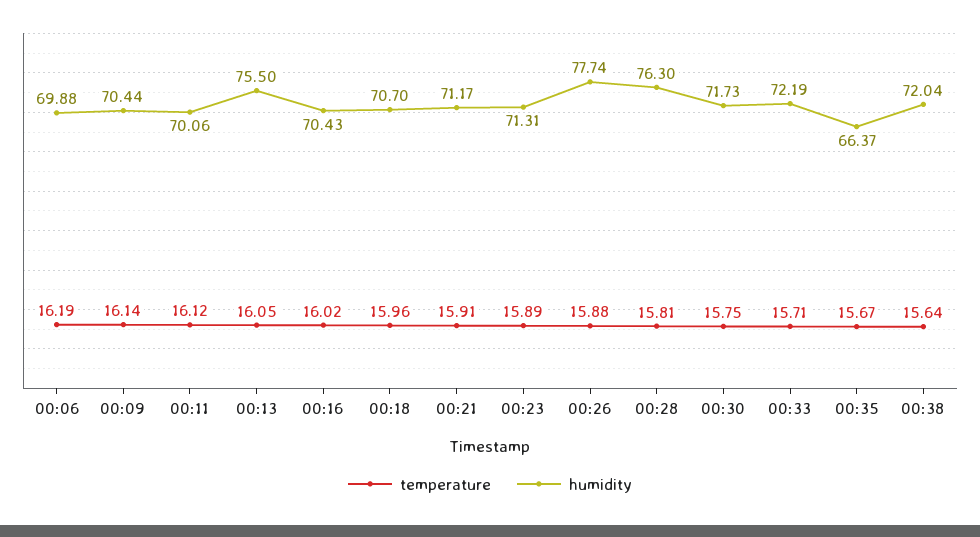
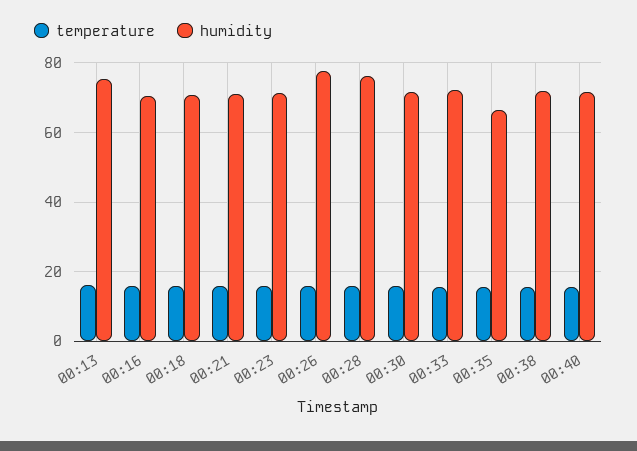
temperature, 00:06: 16.19 -> none
humidity, 00:06: 69.88 -> none
temperature, 00:09: 16.14 -> none
humidity, 00:09: 70.44 -> none
temperature, 00:11: 16.12 -> none
humidity, 00:11: 70.06 -> none
temperature, 00:40: none -> 16
humidity, 00:40: none -> 72

